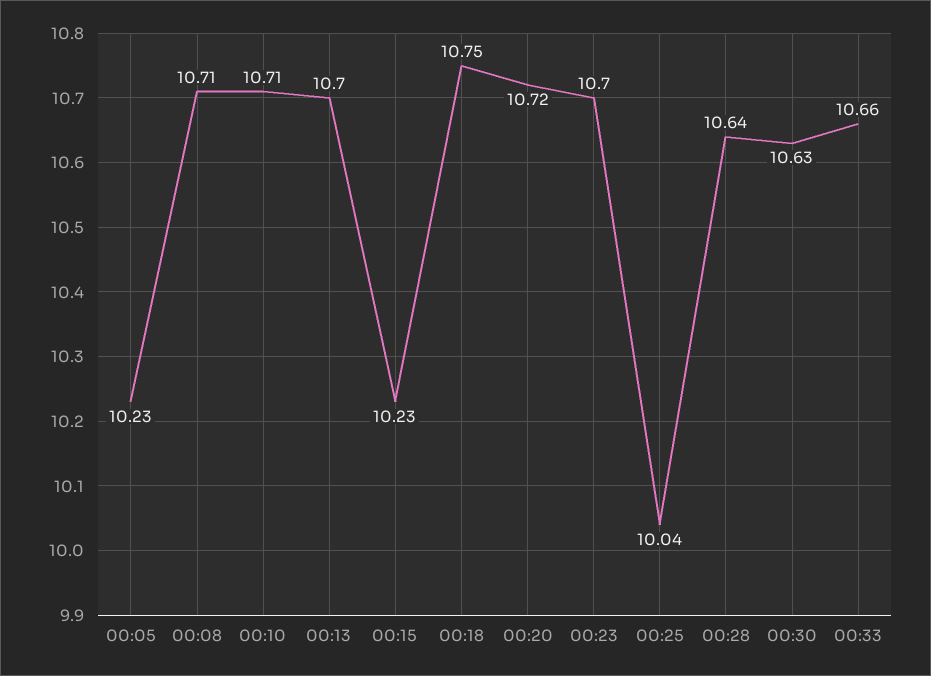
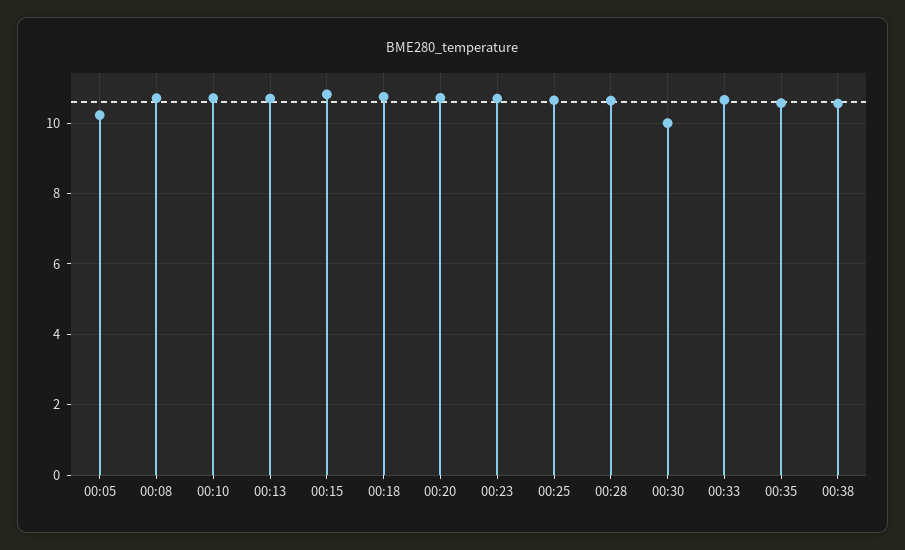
00:15: 10.23 -> 10.8
00:25: 10.04 -> 10.6
00:30: 10.63 -> 10
00:35: none -> 10.6
00:38: none -> 10.6

